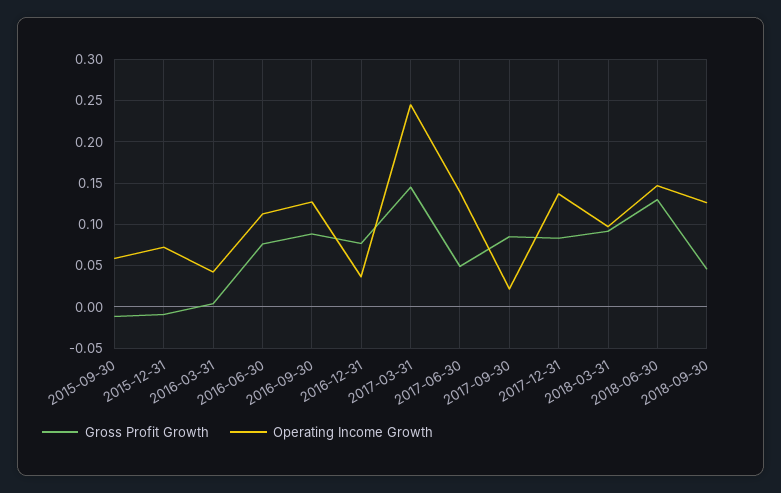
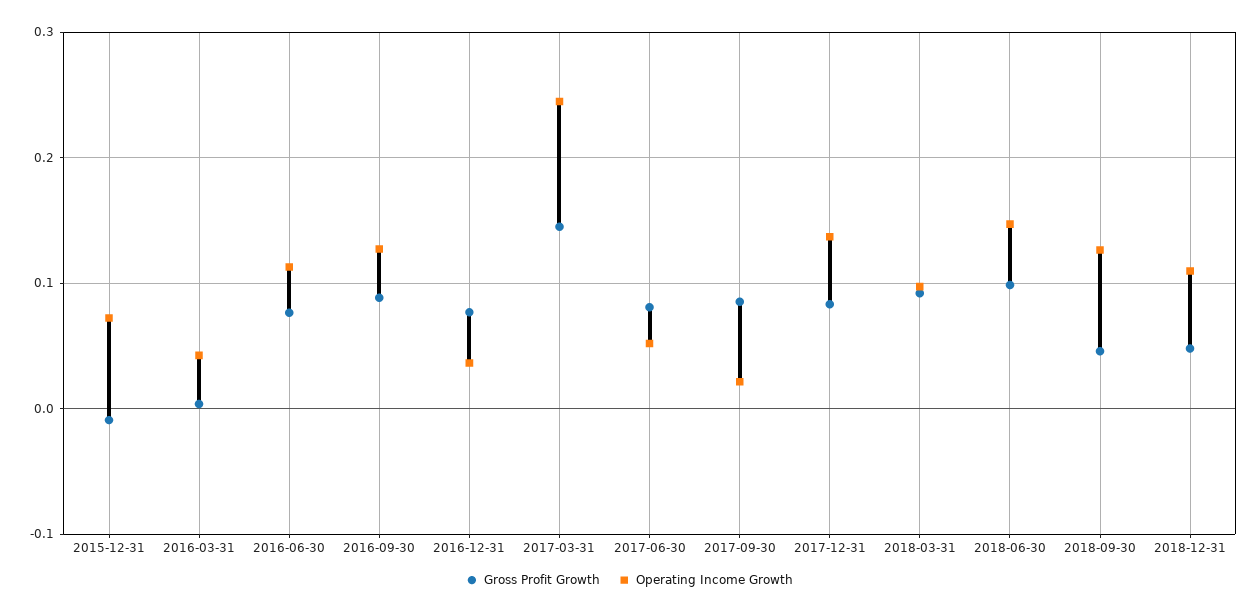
Gross Profit Growth, 2015-09-30: -0.01 -> none
Operating Income Growth, 2015-09-30: 0.06 -> none
Gross Profit Growth, 2017-06-30: 0.05 -> 0.08
Operating Income Growth, 2017-06-30: 0.14 -> 0.05
Gross Profit Growth, 2018-06-30: 0.13 -> 0.1
Gross Profit Growth, 2018-12-31: none -> 0.05
Operating Income Growth, 2018-12-31: none -> 0.11

